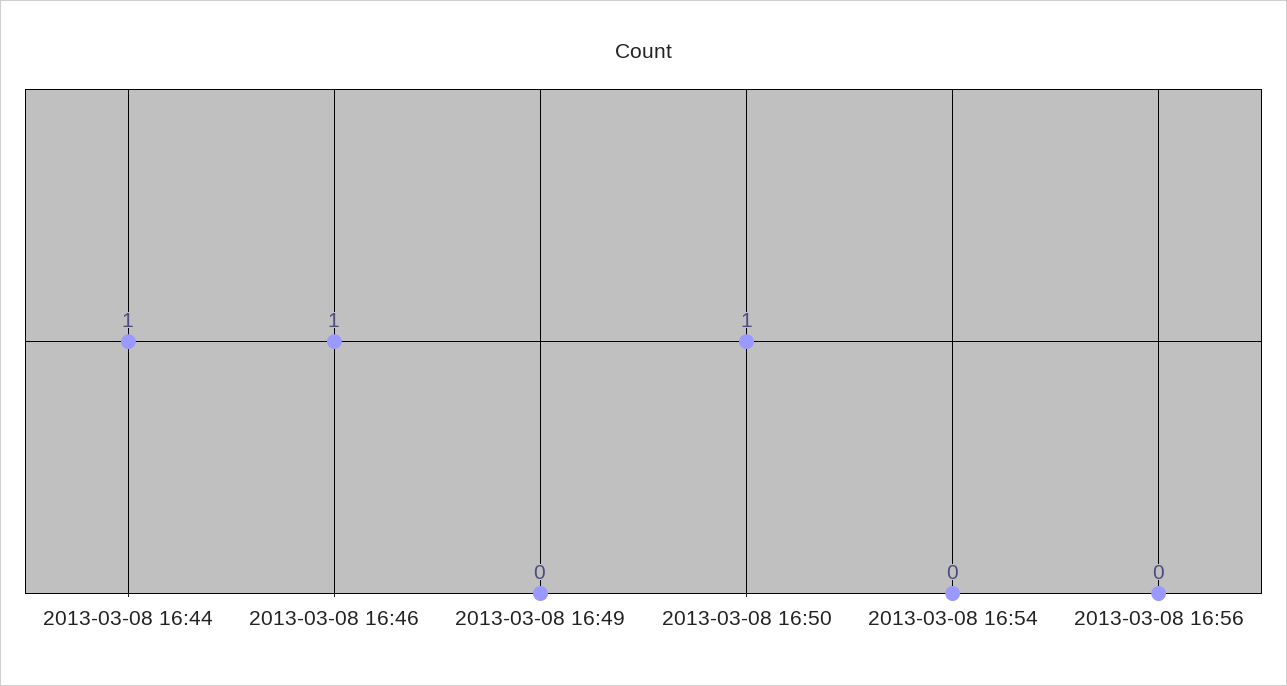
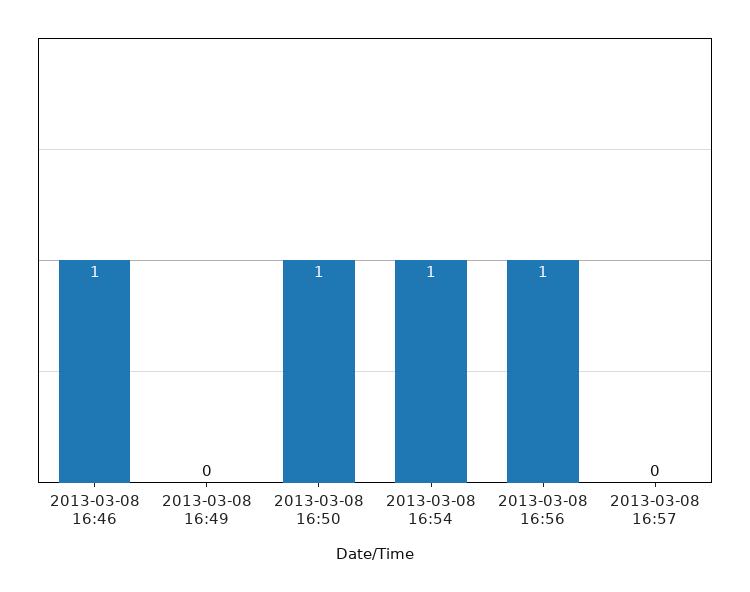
2013-03-08 16:44: 1 -> none
2013-03-08 16:54: 0 -> 1
2013-03-08 16:56: 0 -> 1
2013-03-08 16:57: none -> 0

